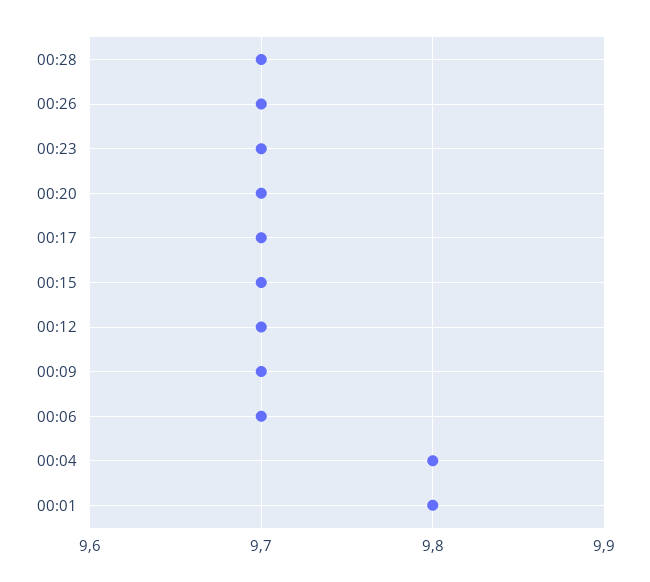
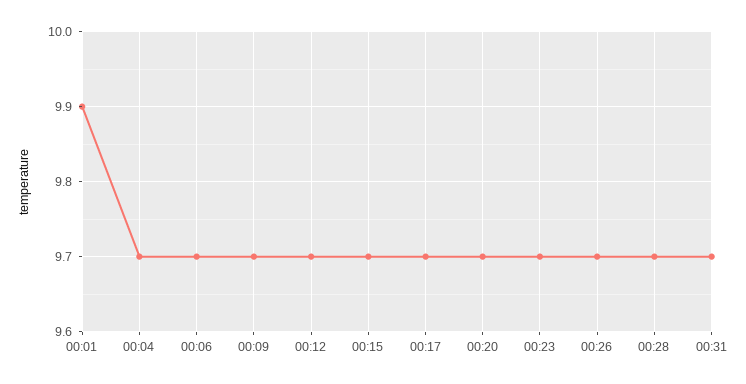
00:04: 9.8 -> 9.7
00:01: 9.8 -> 9.9
00:31: none -> 9.7

